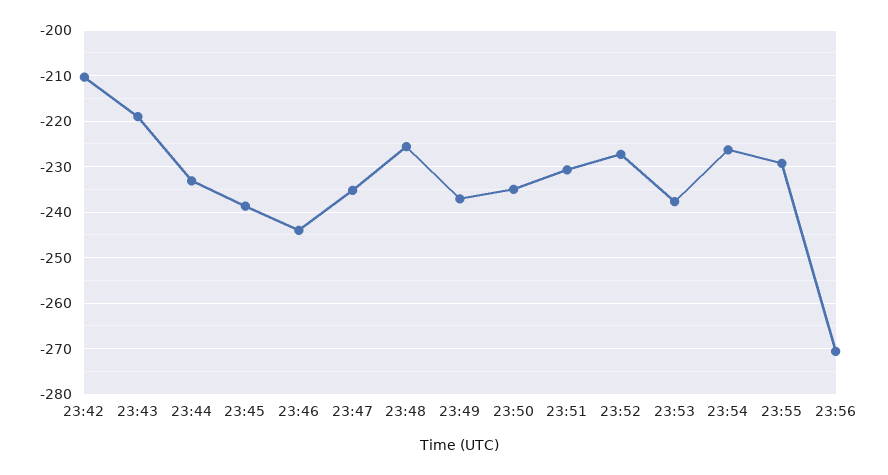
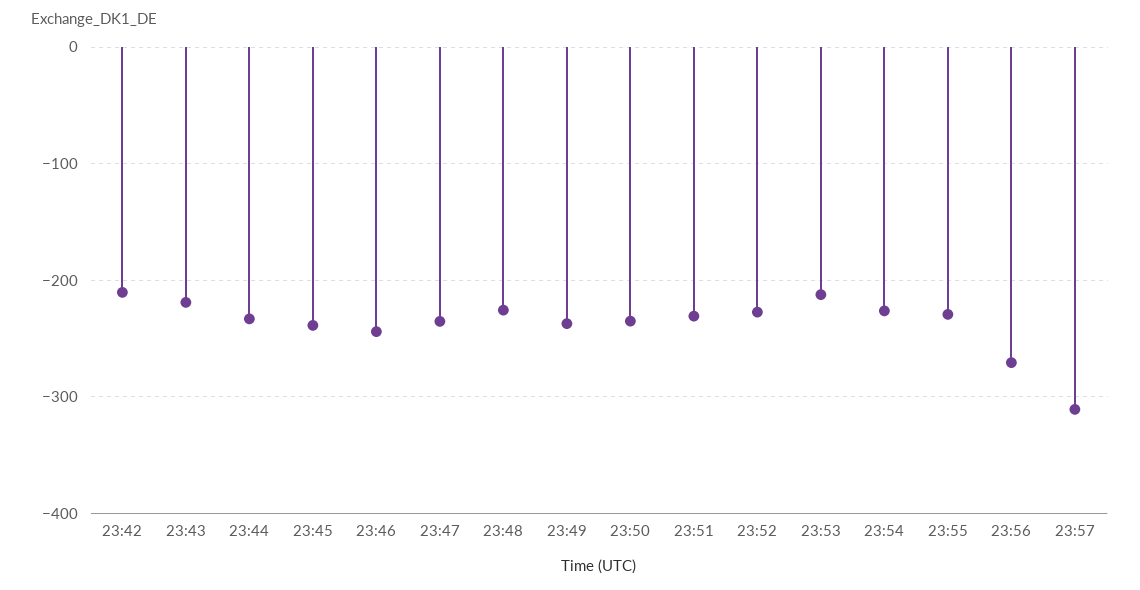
23:53: -238 -> -210
23:57: none -> -310

